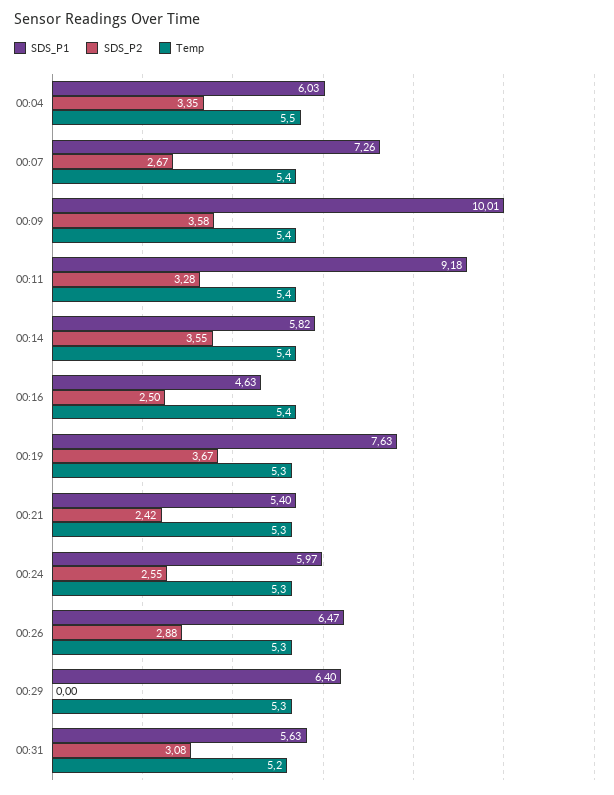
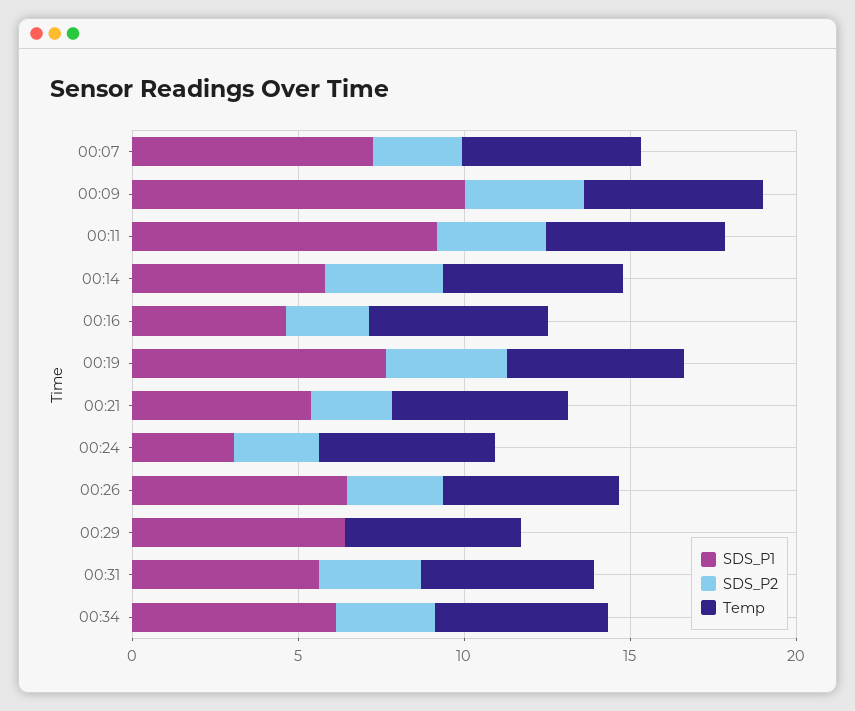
SDS_P1, 00:04: 6.03 -> none
SDS_P2, 00:04: 3.35 -> none
Temp, 00:04: 5.5 -> none
SDS_P1, 00:24: 5.97 -> 3
SDS_P1, 00:34: none -> 6
SDS_P2, 00:34: none -> 3
Temp, 00:34: none -> 5

